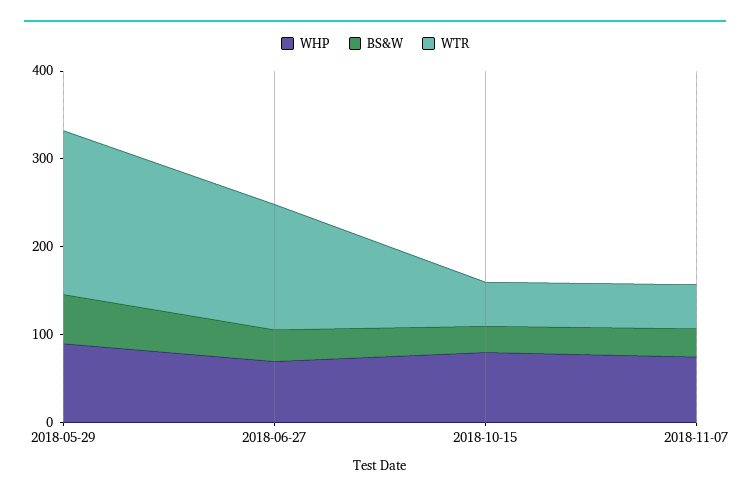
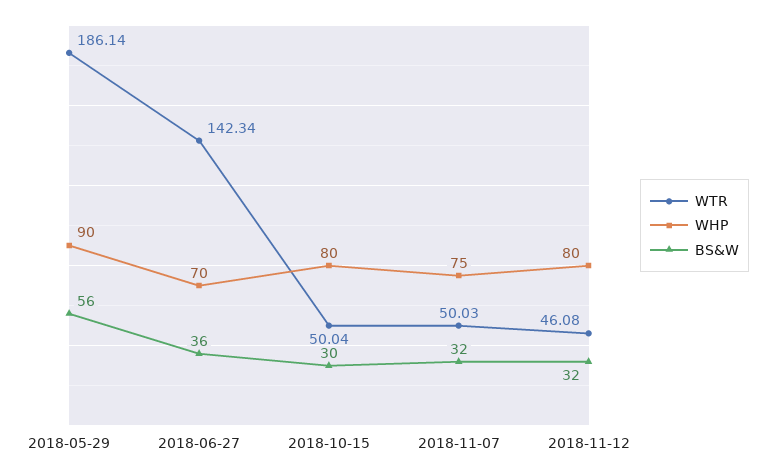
WTR, 2018-11-12: none -> 46.08
WHP, 2018-11-12: none -> 80
BS&W, 2018-11-12: none -> 32

